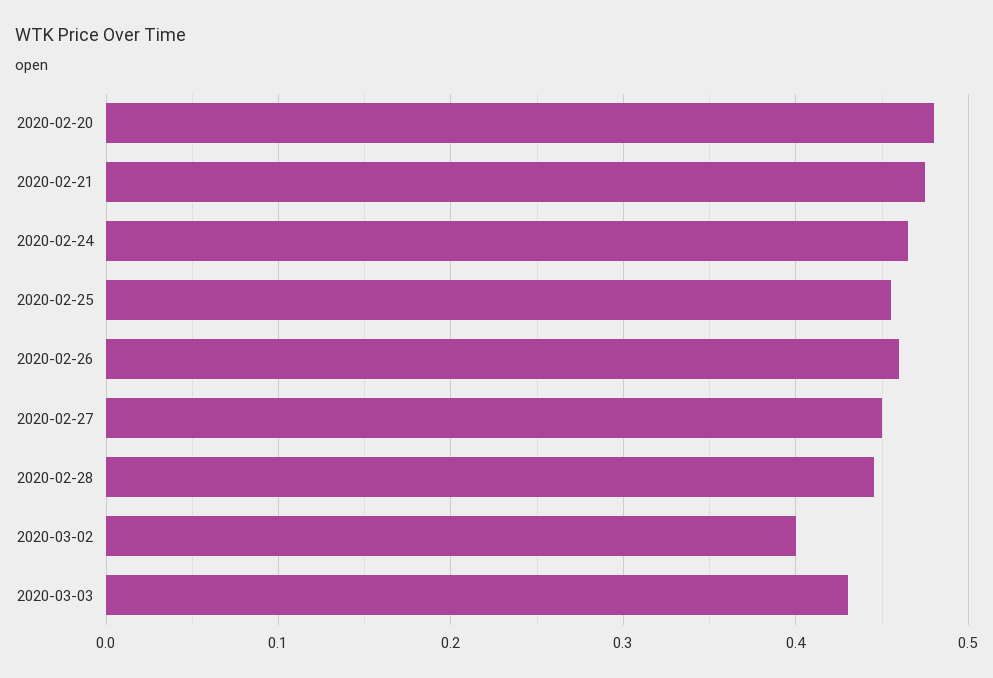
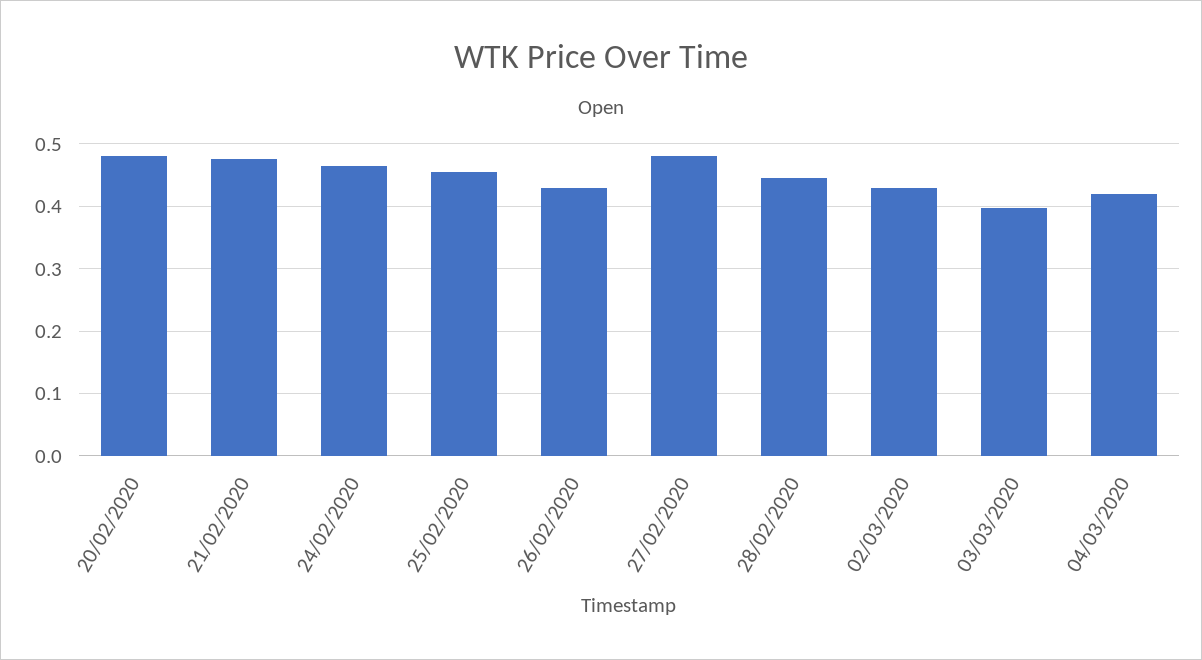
2020-02-26: 0.46 -> 0.43
2020-02-27: 0.45 -> 0.48
2020-03-02: 0.4 -> 0.43
2020-03-03: 0.43 -> 0.4
04/03/2020: none -> 0.42

